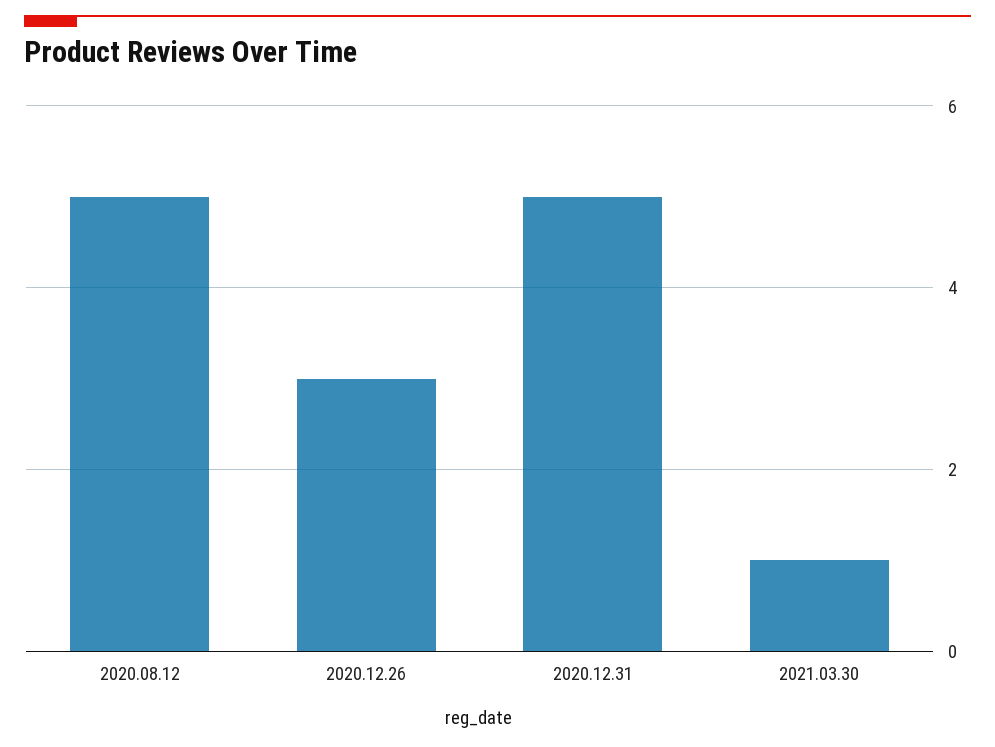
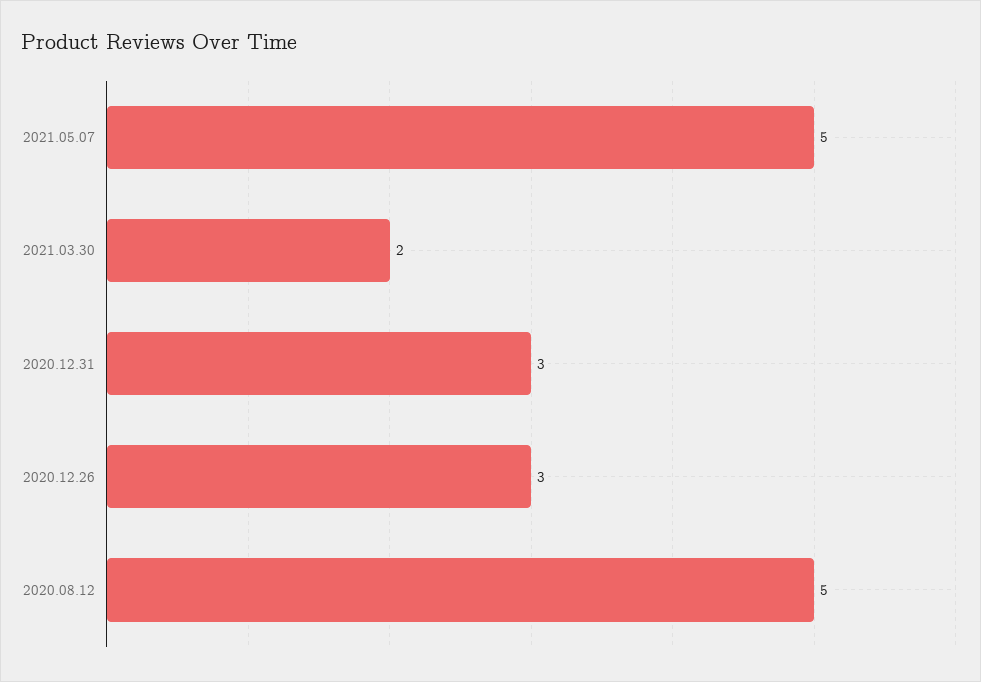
2020.12.31: 5 -> 3
2021.03.30: 1 -> 2
2021.05.07: none -> 5

